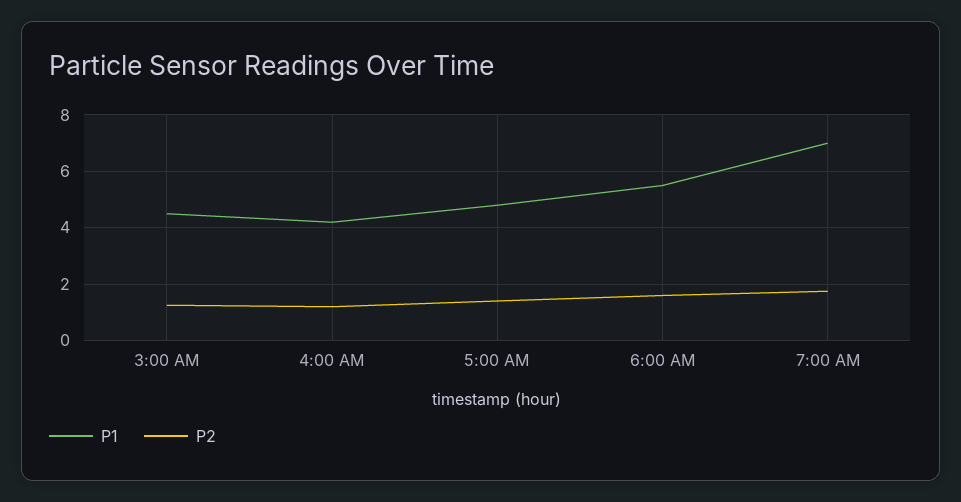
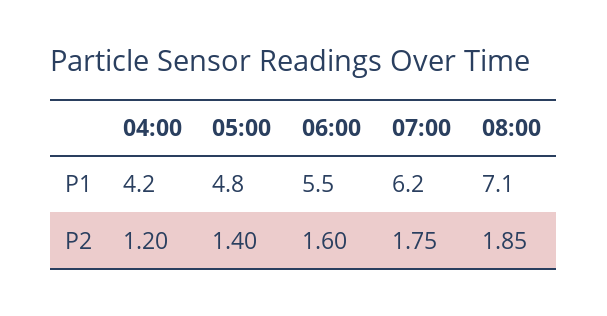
P1, 3:00 AM: 4.5 -> none
P2, 3:00 AM: 1.25 -> none
P1, 7:00 AM: 7 -> 6.2
P1, 08:00: none -> 7.1
P2, 08:00: none -> 1.85

